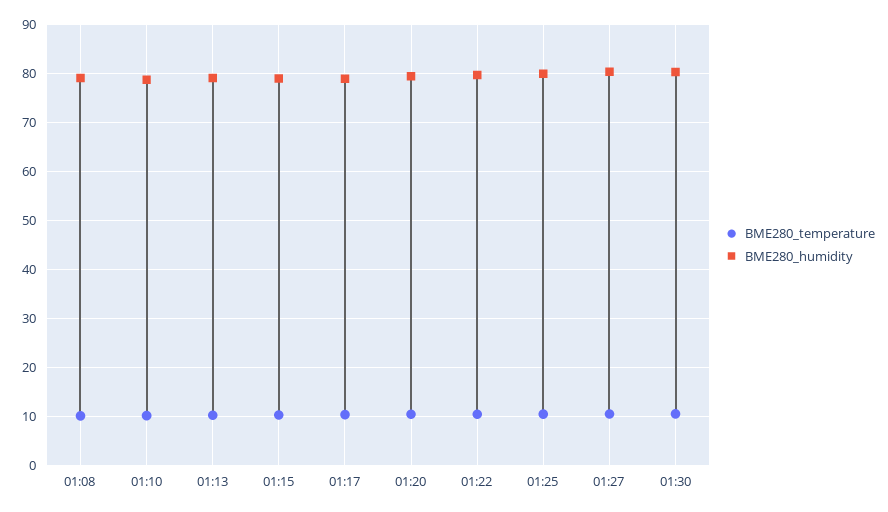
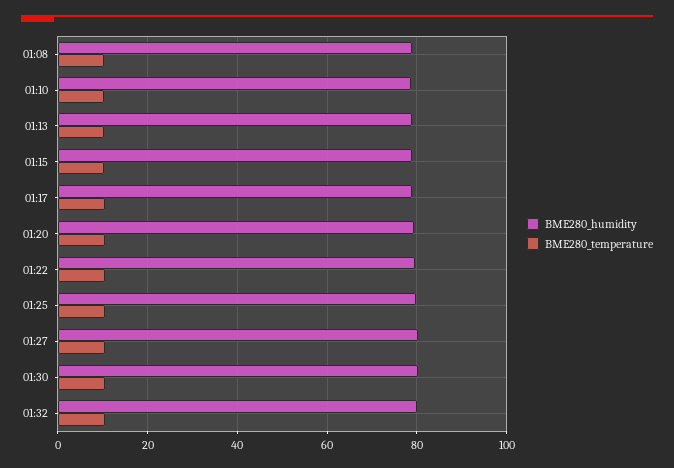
BME280_humidity, 01:32: none -> 80
BME280_temperature, 01:32: none -> 10

